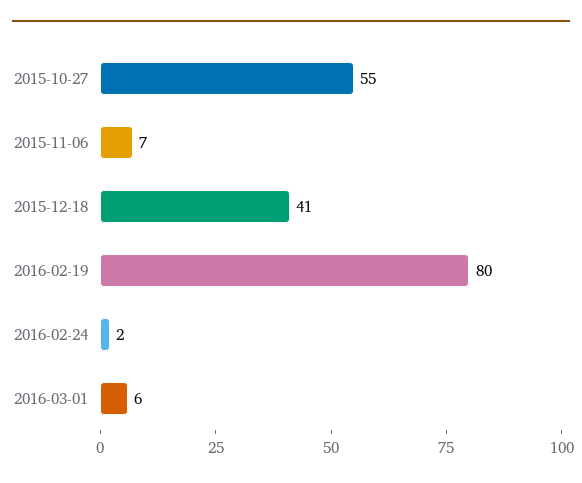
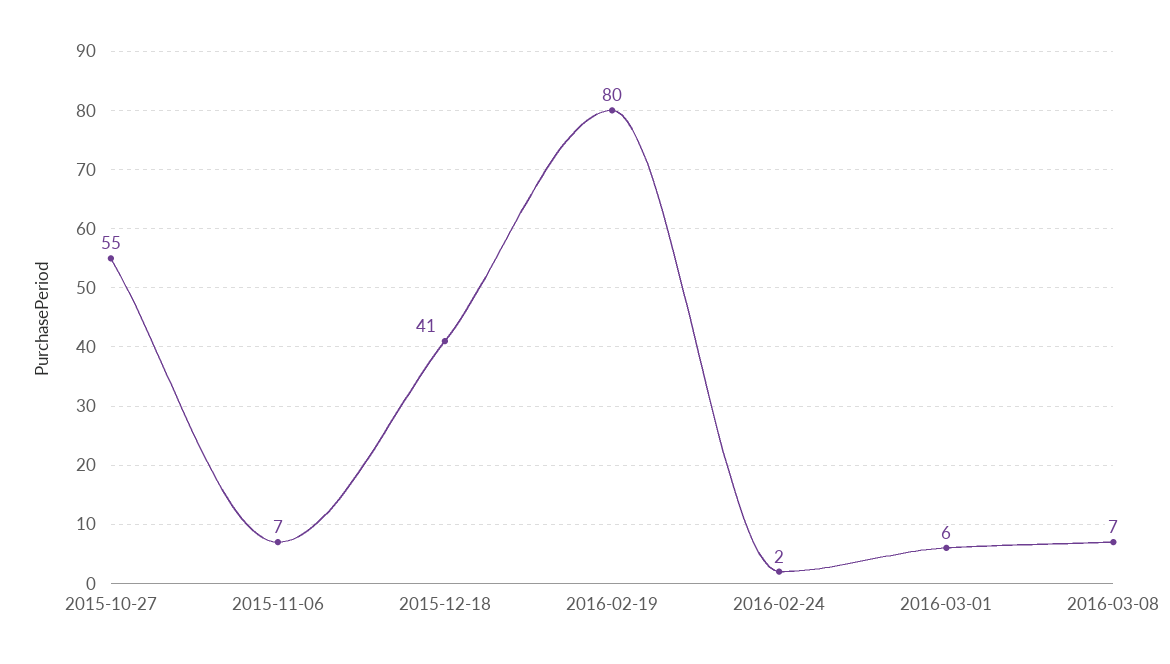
2016-03-08: none -> 7

